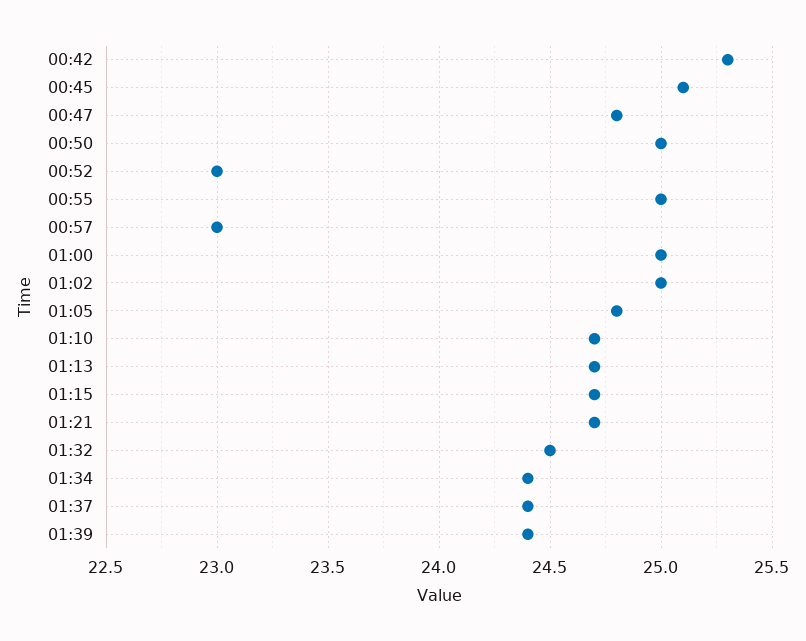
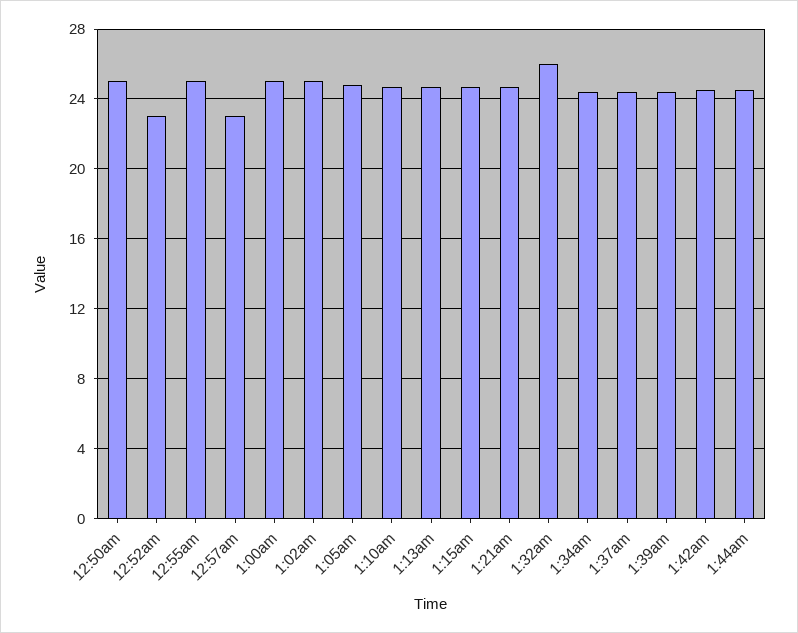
00:42: 25.3 -> none
00:45: 25.1 -> none
00:47: 24.8 -> none
01:32: 24.5 -> 26
1:42am: none -> 24.5
1:44am: none -> 24.5

